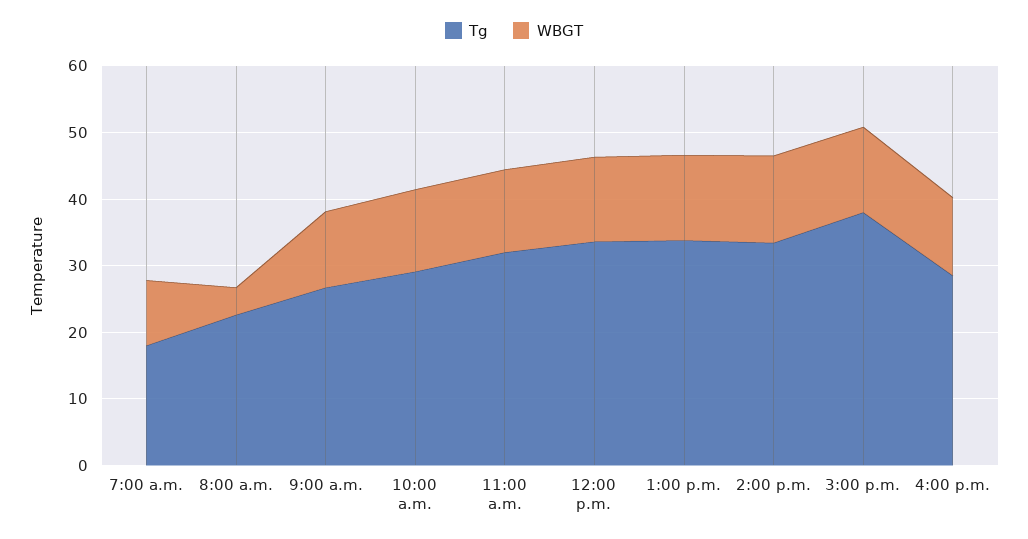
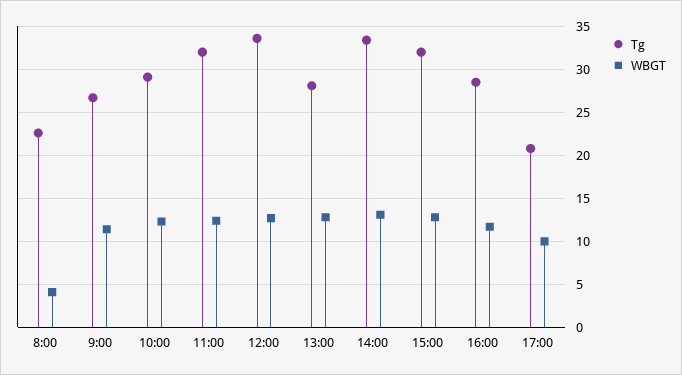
Tg, 7:00 a.m.: 18 -> none
WBGT, 7:00 a.m.: 10 -> none
Tg, 1:00 p.m.: 34 -> 28
Tg, 3:00 p.m.: 38 -> 32
Tg, 17:00: none -> 21
WBGT, 17:00: none -> 10

